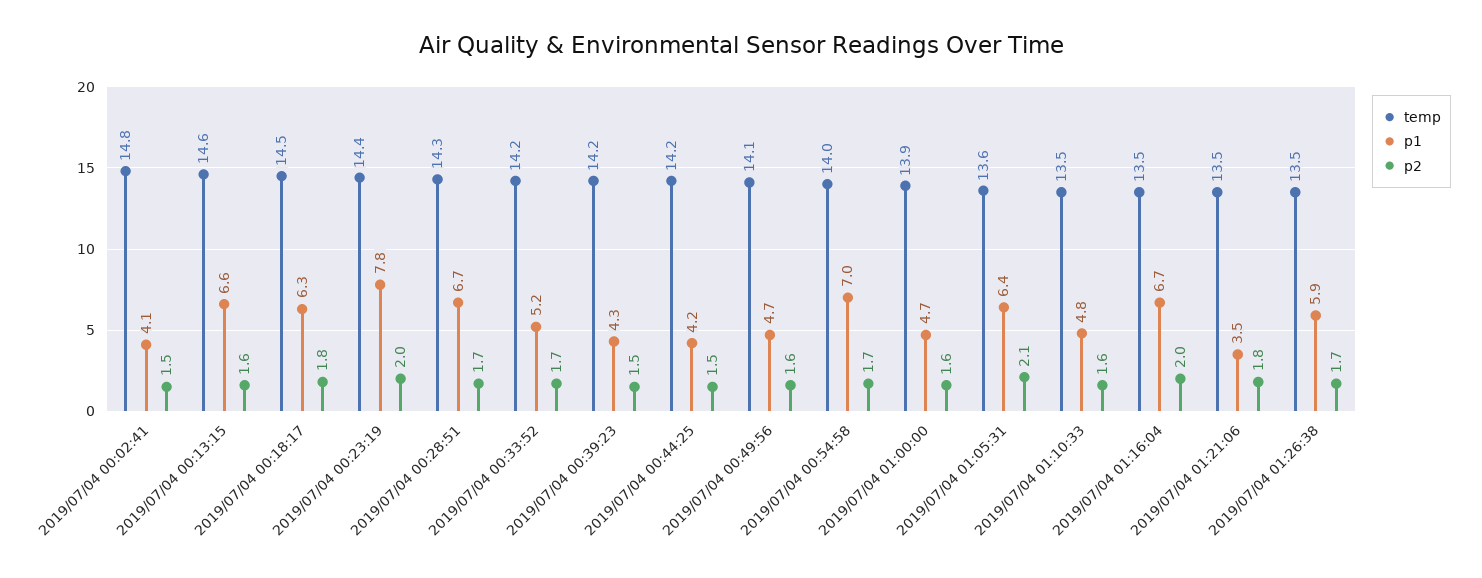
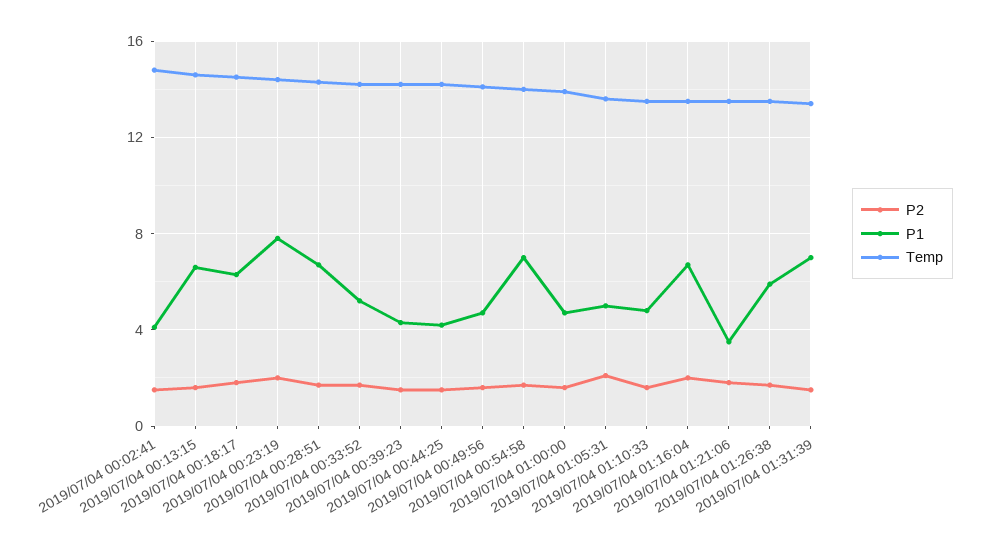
p1, 2019/07/04 01:05:31: 6.4 -> 5
p2, 2019/07/04 01:31:39: none -> 1.5
p1, 2019/07/04 01:31:39: none -> 7
temp, 2019/07/04 01:31:39: none -> 13.5

